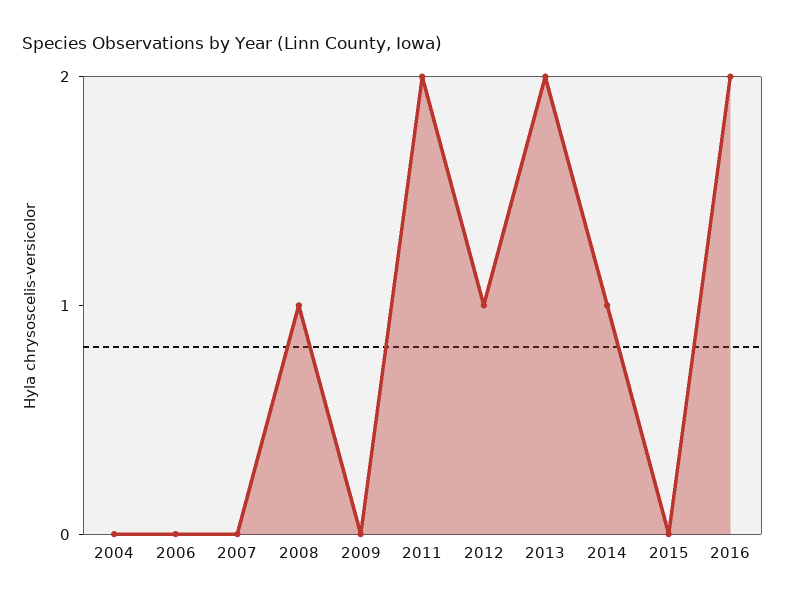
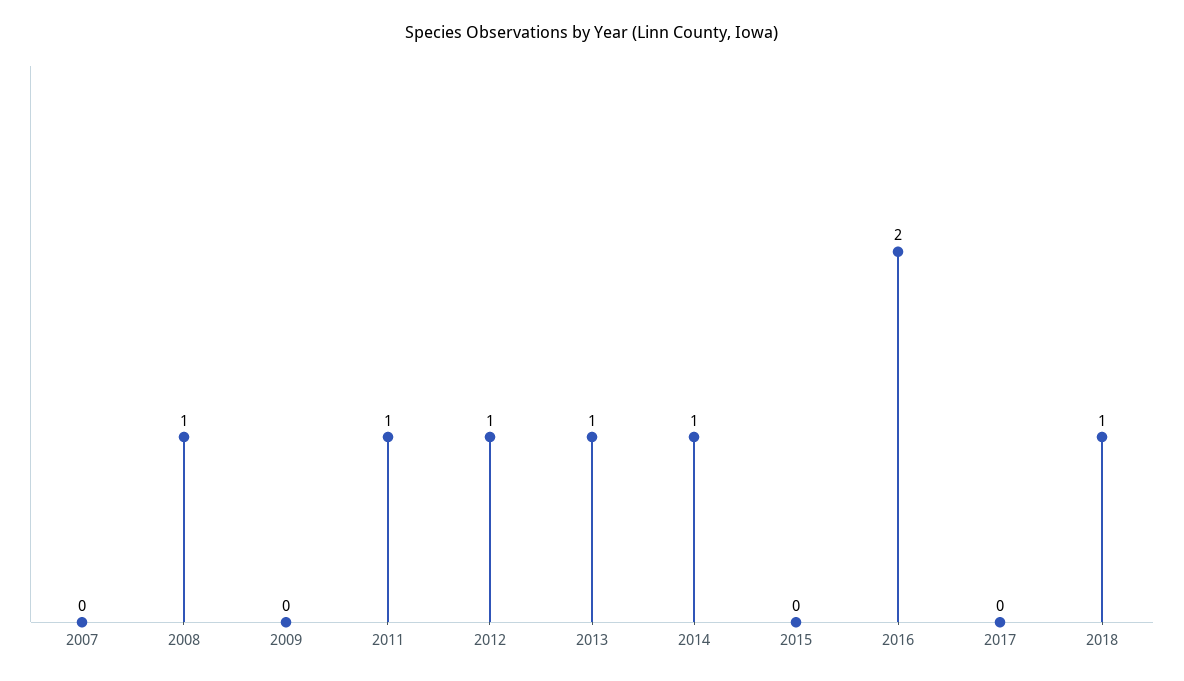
2004: 0 -> none
2006: 0 -> none
2011: 2 -> 1
2013: 2 -> 1
2017: none -> 0
2018: none -> 1

